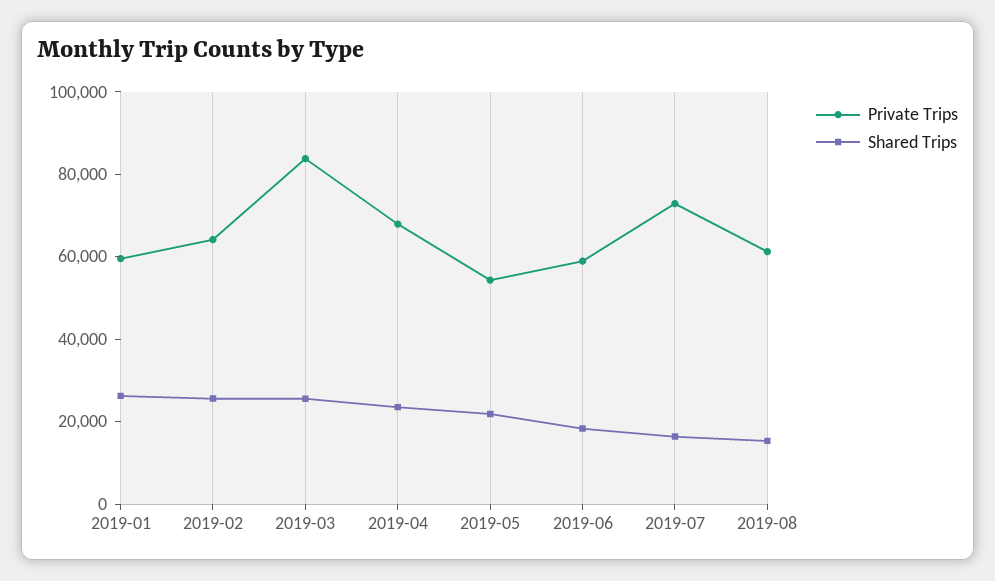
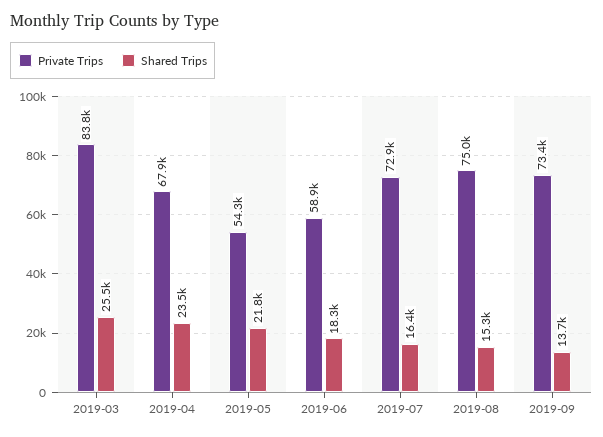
Private Trips, 2019-01: 60000 -> none
Shared Trips, 2019-01: 25000 -> none
Private Trips, 2019-02: 65000 -> none
Shared Trips, 2019-02: 25000 -> none
Private Trips, 2019-08: 60000 -> 75000
Private Trips, 2019-09: none -> 73400
Shared Trips, 2019-09: none -> 13700

